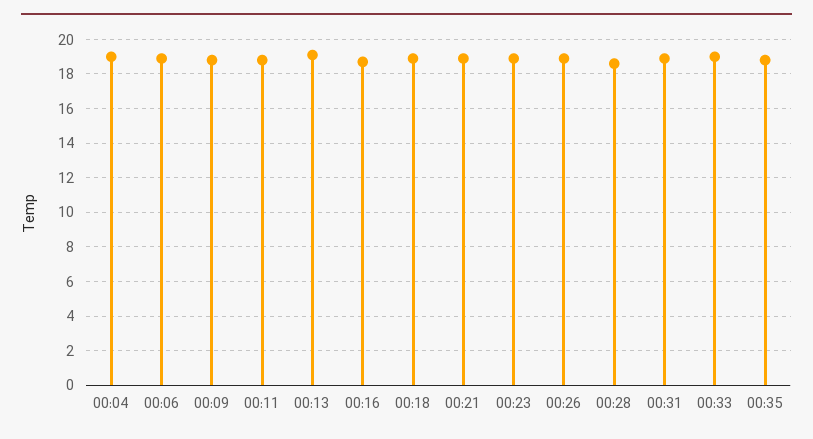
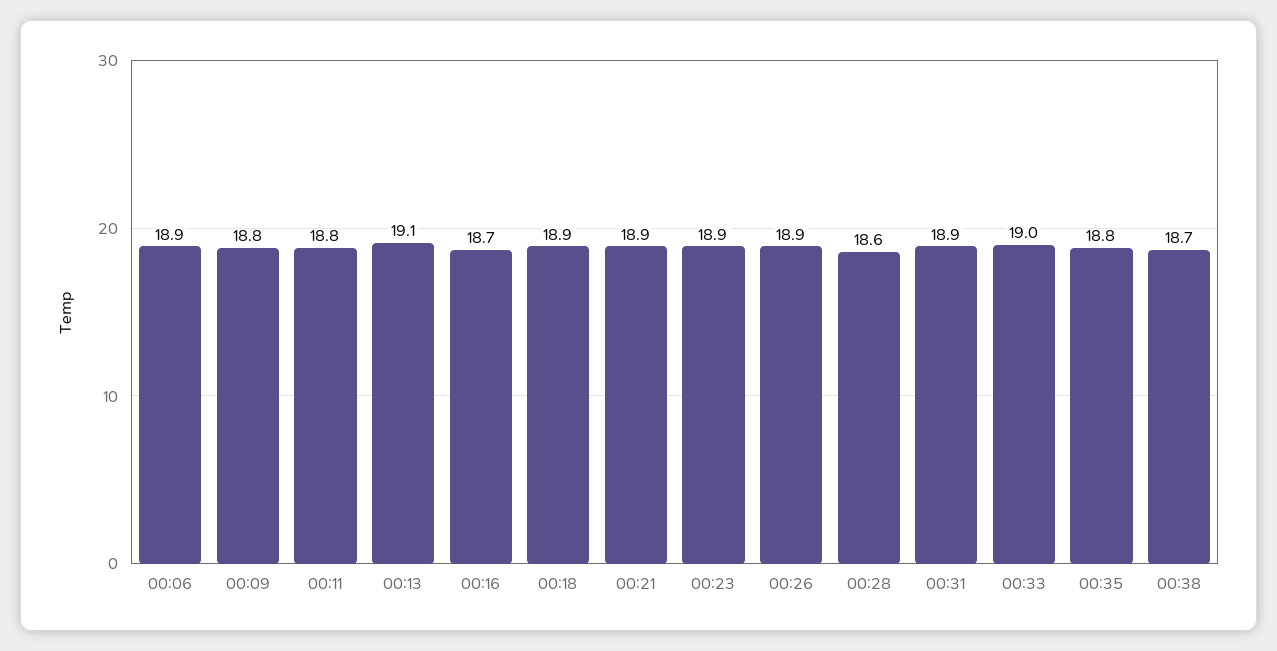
00:04: 19 -> none
00:38: none -> 18.7

